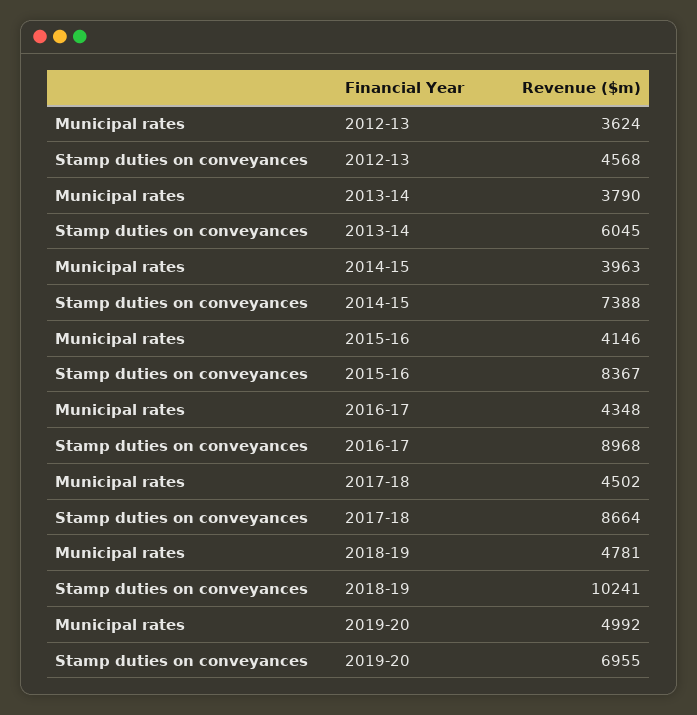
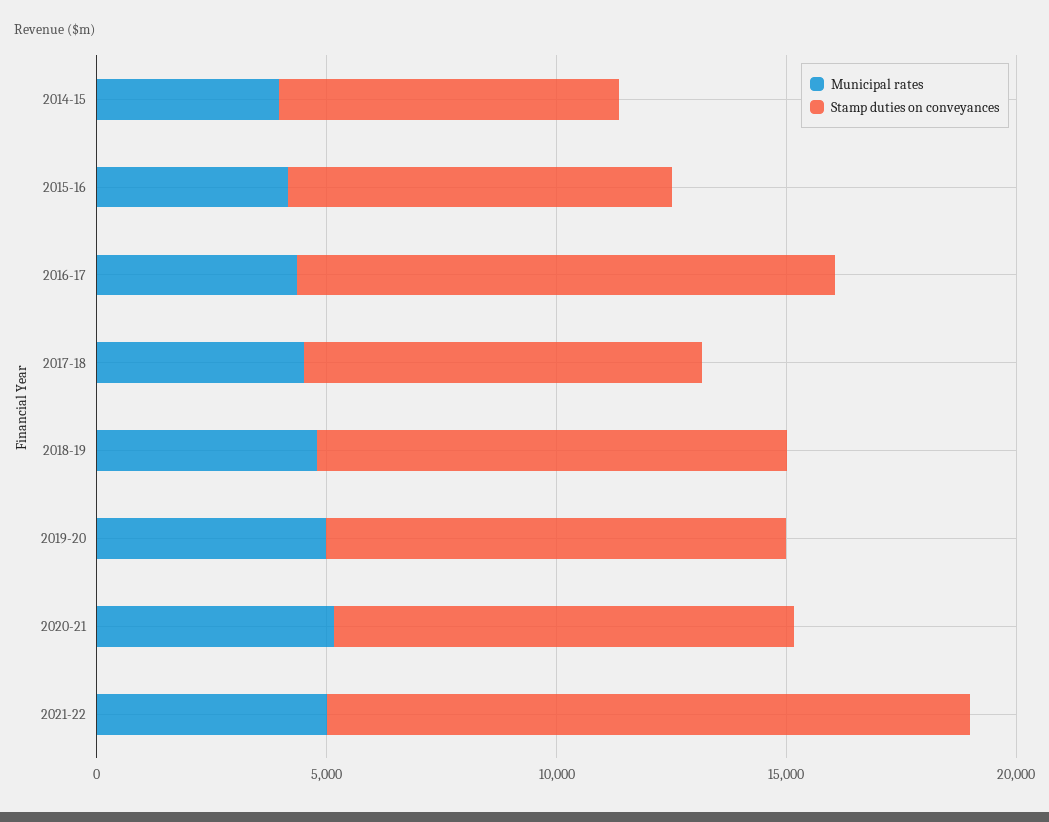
Municipal rates, 2012-13: 3624 -> none
Stamp duties on conveyances, 2012-13: 4568 -> none
Municipal rates, 2013-14: 3790 -> none
Stamp duties on conveyances, 2013-14: 6045 -> none
Stamp duties on conveyances, 2016-17: 8968 -> 12000
Stamp duties on conveyances, 2019-20: 6955 -> 10000
Municipal rates, 2020-21: none -> 5000
Stamp duties on conveyances, 2020-21: none -> 10000
Municipal rates, 2021-22: none -> 5000
Stamp duties on conveyances, 2021-22: none -> 14000

